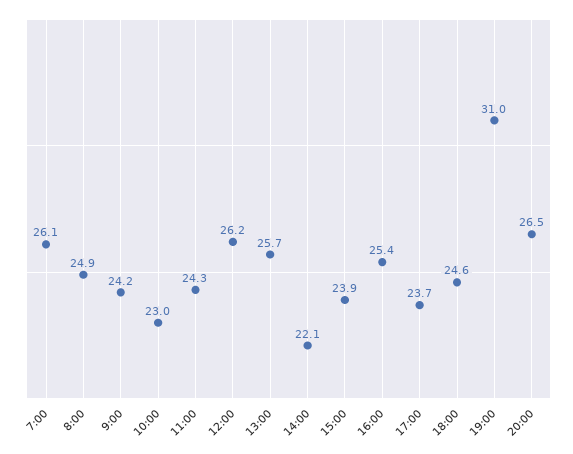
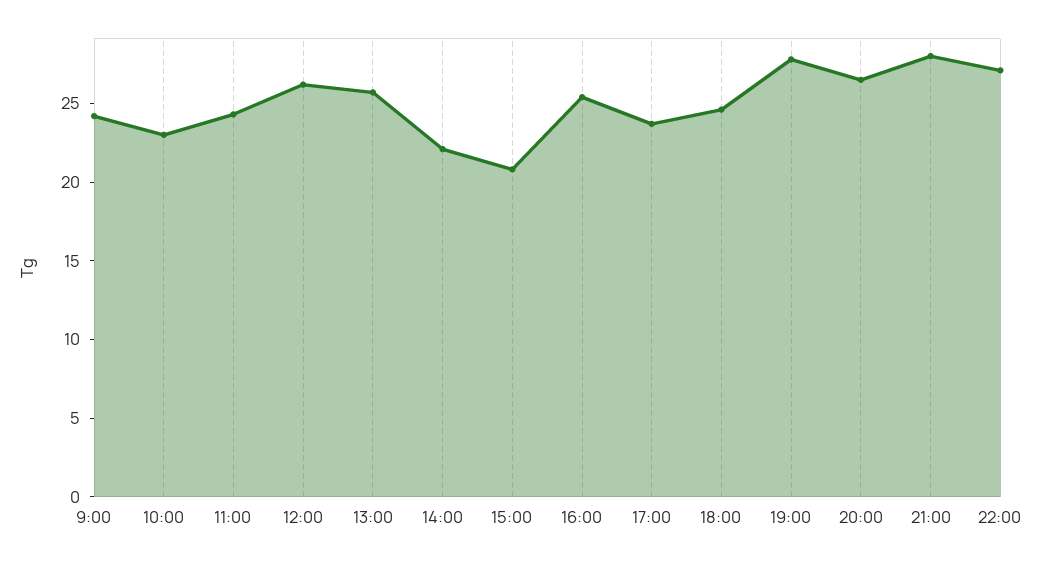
7:00: 26.1 -> none
8:00: 24.9 -> none
15:00: 23.9 -> 21
19:00: 31 -> 28
21:00: none -> 28
22:00: none -> 27

